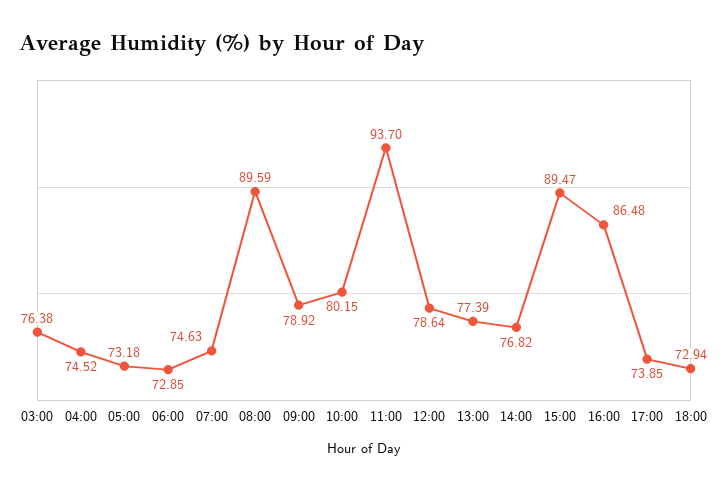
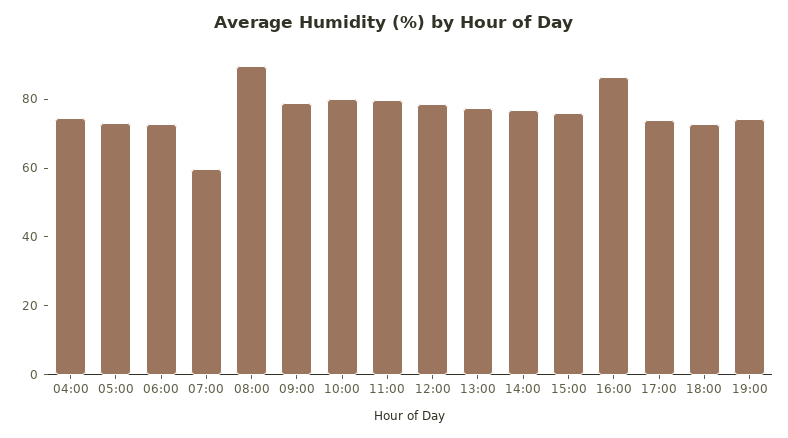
03:00: 76.38 -> none
07:00: 74.63 -> 60
11:00: 93.7 -> 80
15:00: 89.47 -> 75
19:00: none -> 75

